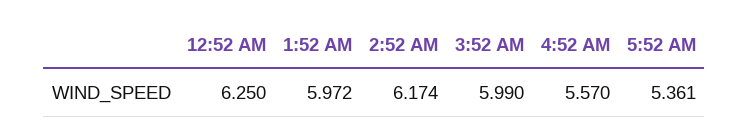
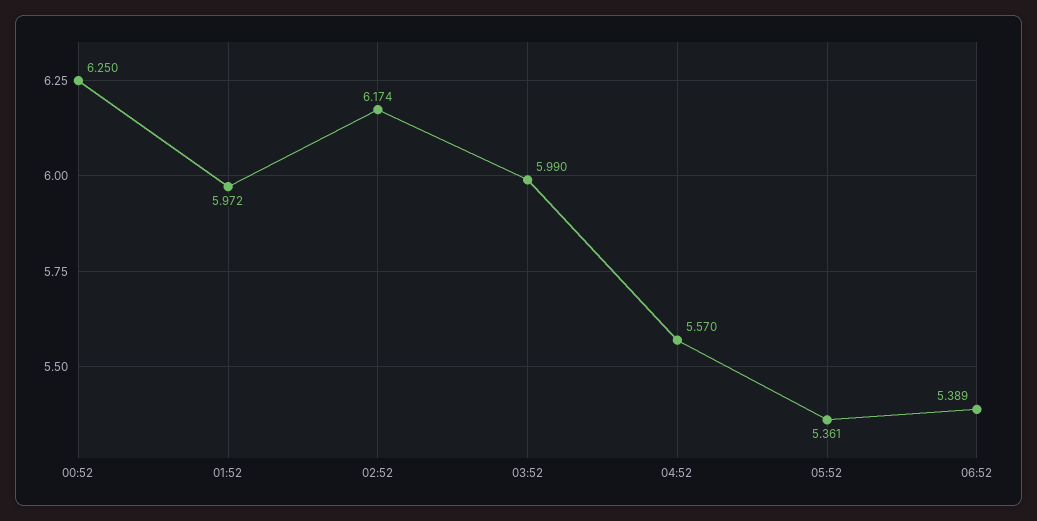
06:52: none -> 5.389

